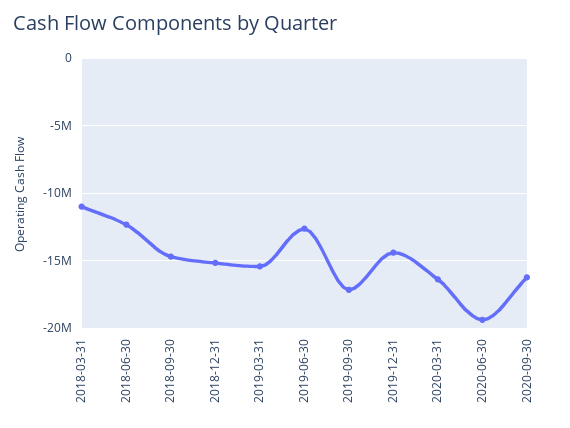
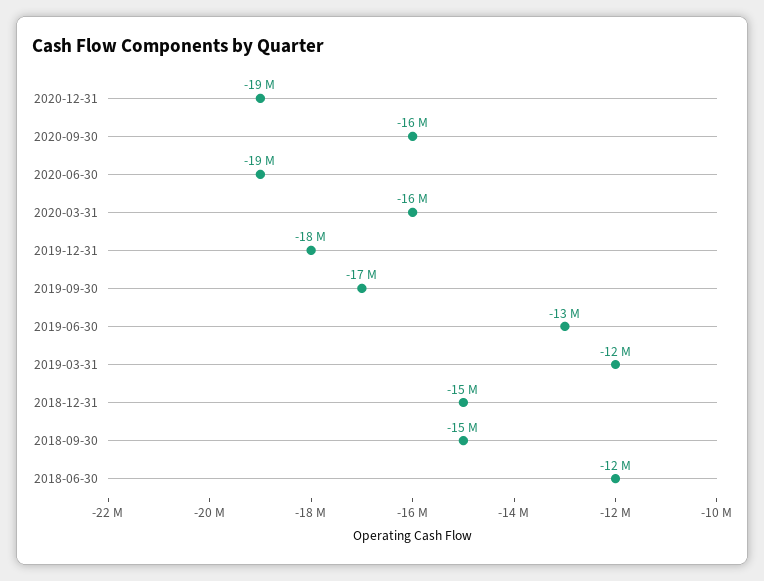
2018-03-31: -11000000 -> none
2019-03-31: -15500000 -> -12000000
2019-12-31: -14500000 -> -18000000
2020-12-31: none -> -19000000

